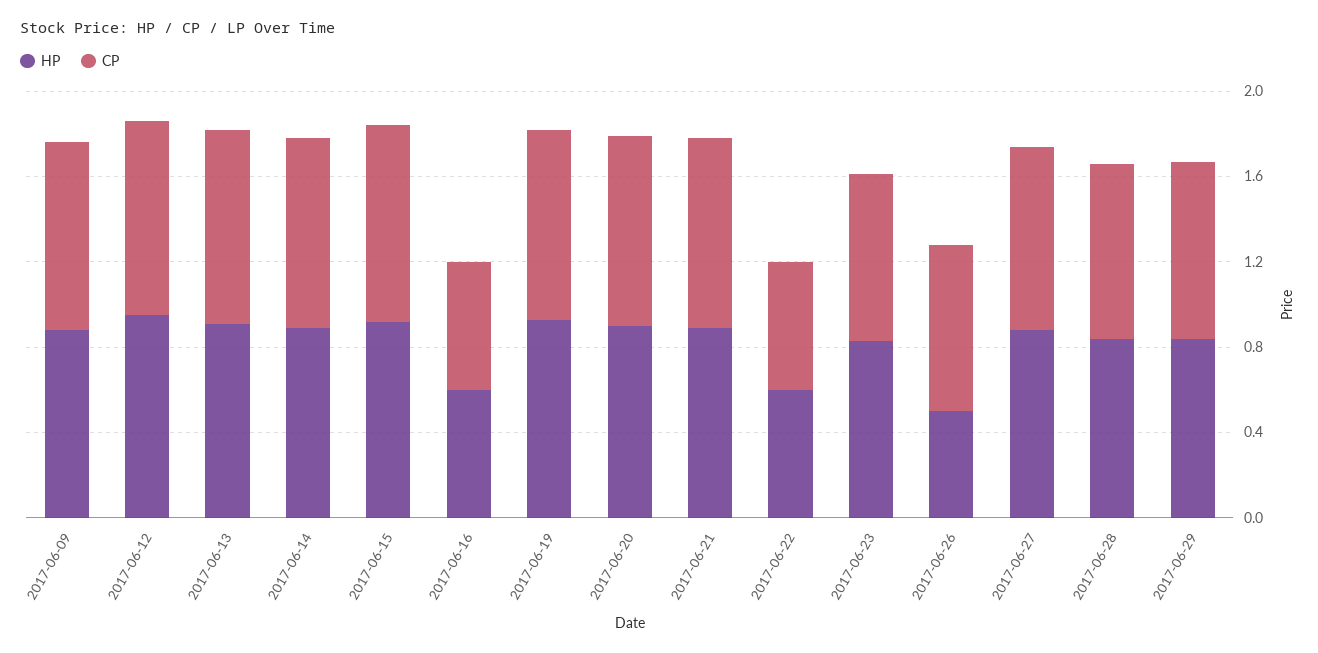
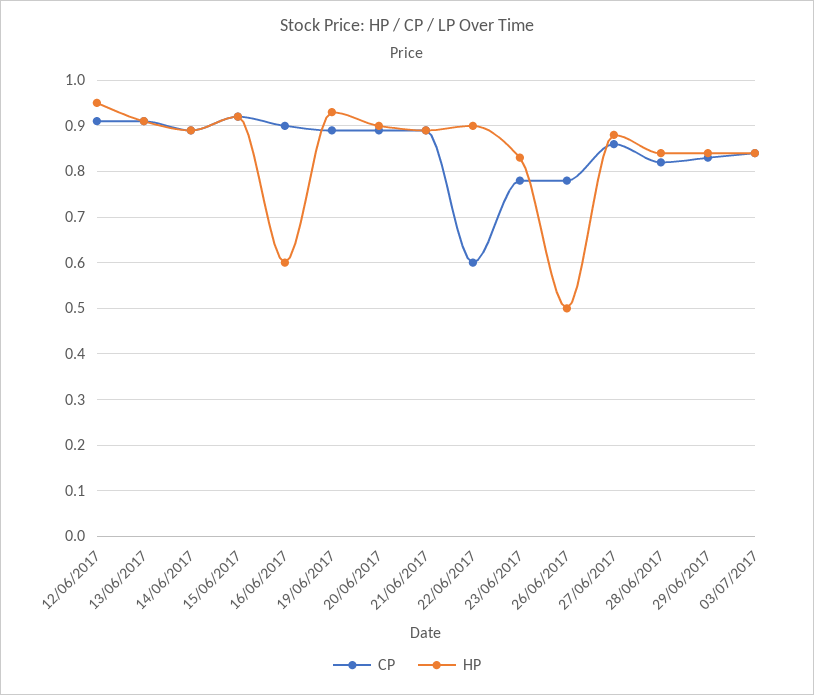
HP, 2017-06-09: 0.9 -> none
CP, 2017-06-09: 0.9 -> none
CP, 2017-06-16: 0.6 -> 0.9
HP, 2017-06-22: 0.6 -> 0.9
CP, 03/07/2017: none -> 0.85
HP, 03/07/2017: none -> 0.85

